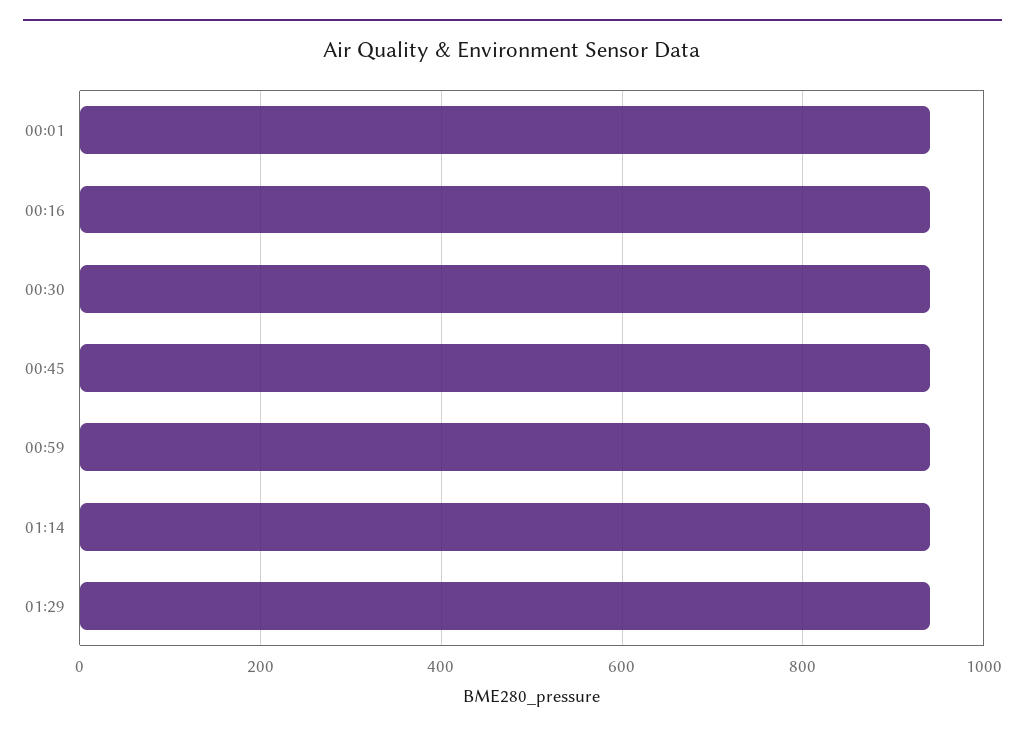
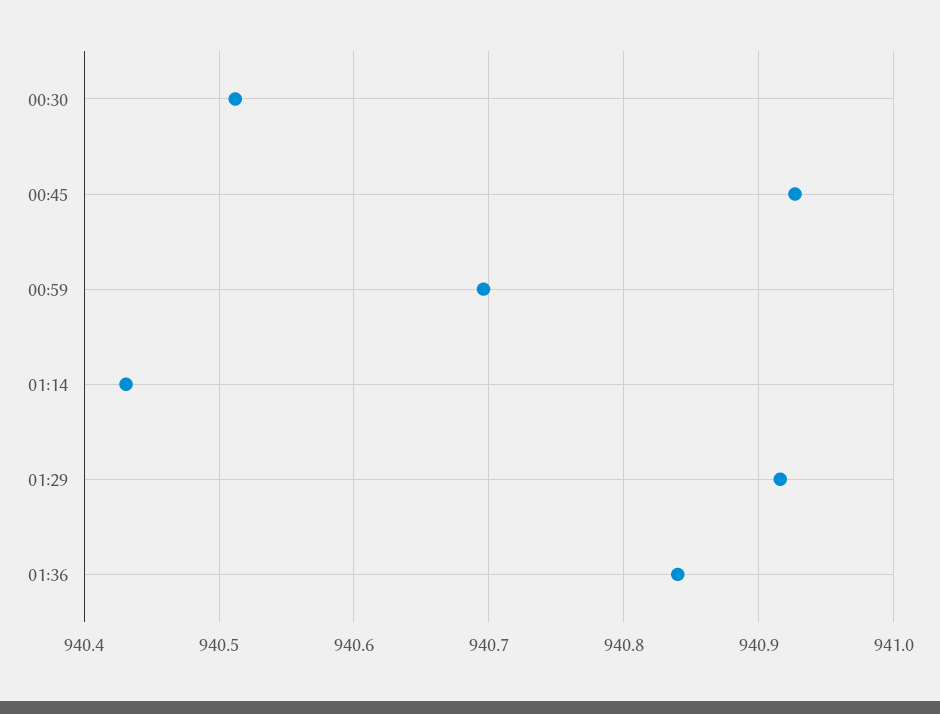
00:01: 940 -> none
00:16: 940 -> none
01:36: none -> 940.84

